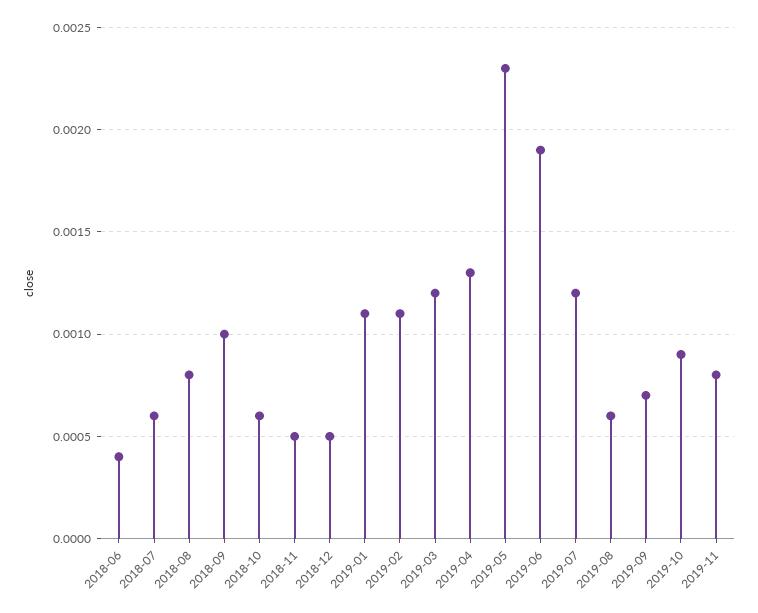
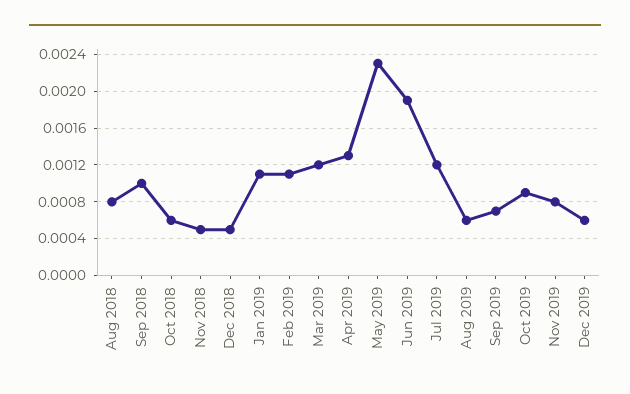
2018-06: 0.0004 -> none
2018-07: 0.0006 -> none
Dec 2019: none -> 0.0006

